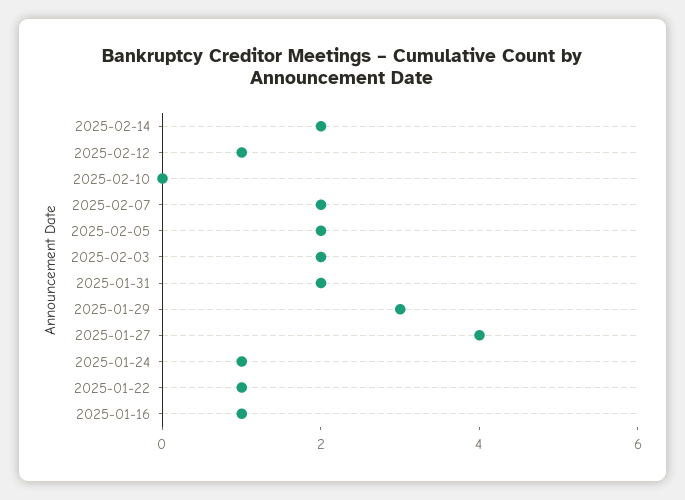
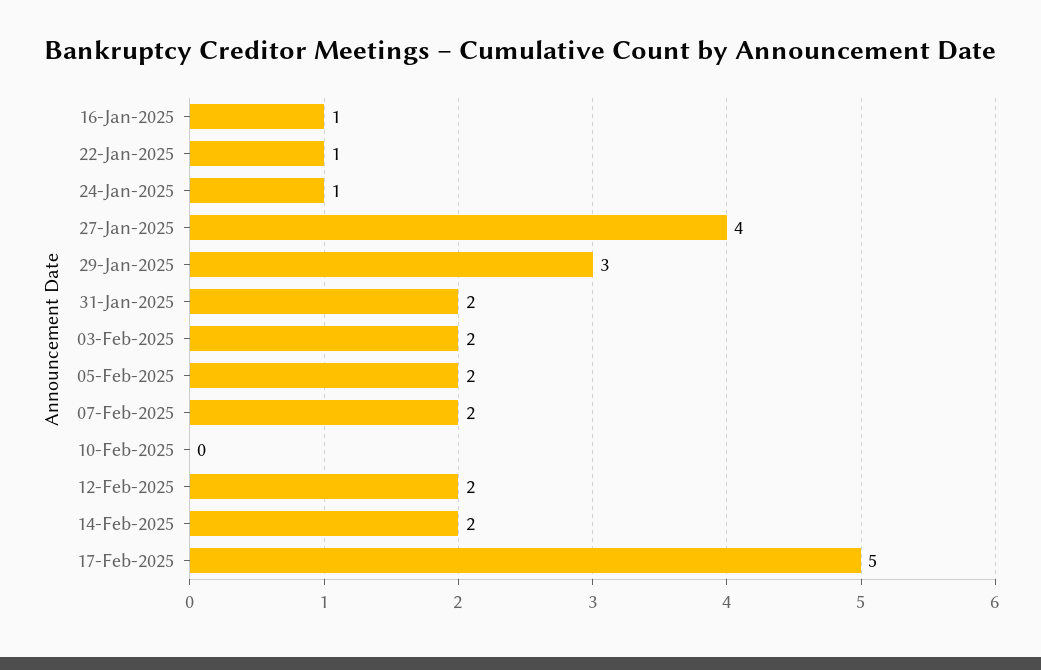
2025-02-12: 1 -> 2
17-Feb-2025: none -> 5

